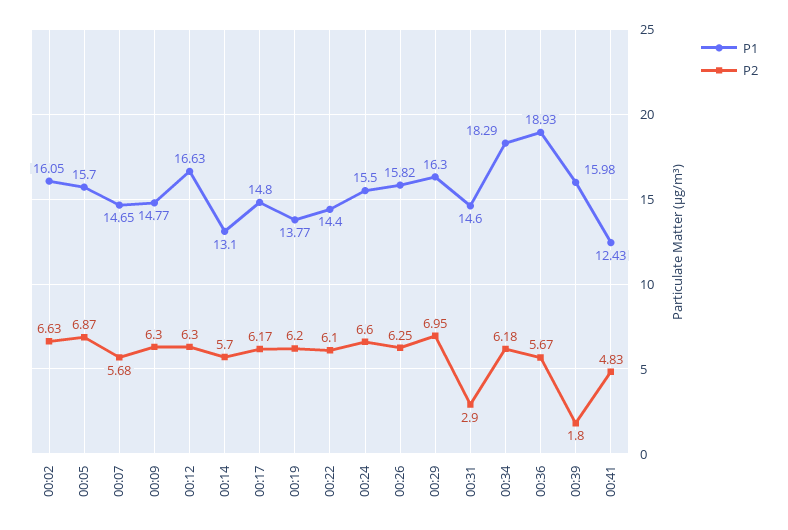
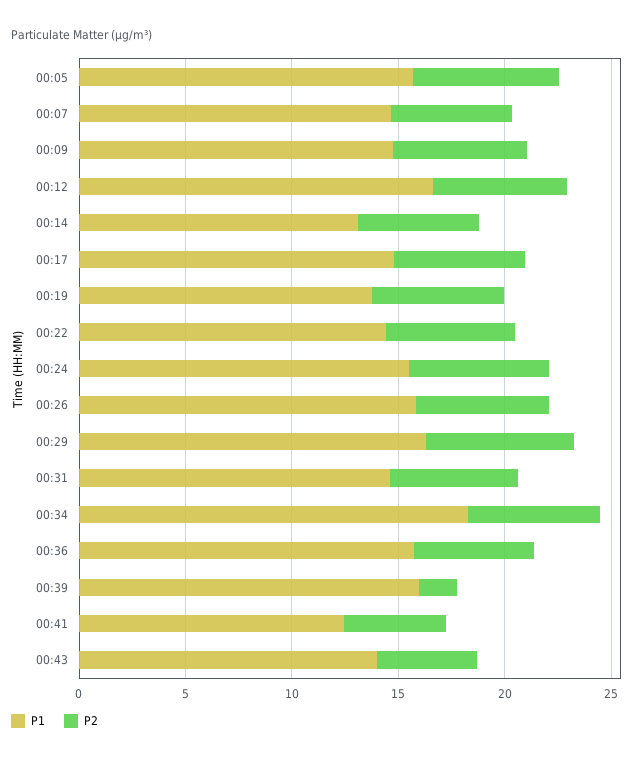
P1, 00:02: 16.05 -> none
P2, 00:02: 6.63 -> none
P2, 00:31: 2.9 -> 6
P1, 00:36: 18.93 -> 16
P1, 00:43: none -> 14
P2, 00:43: none -> 5

